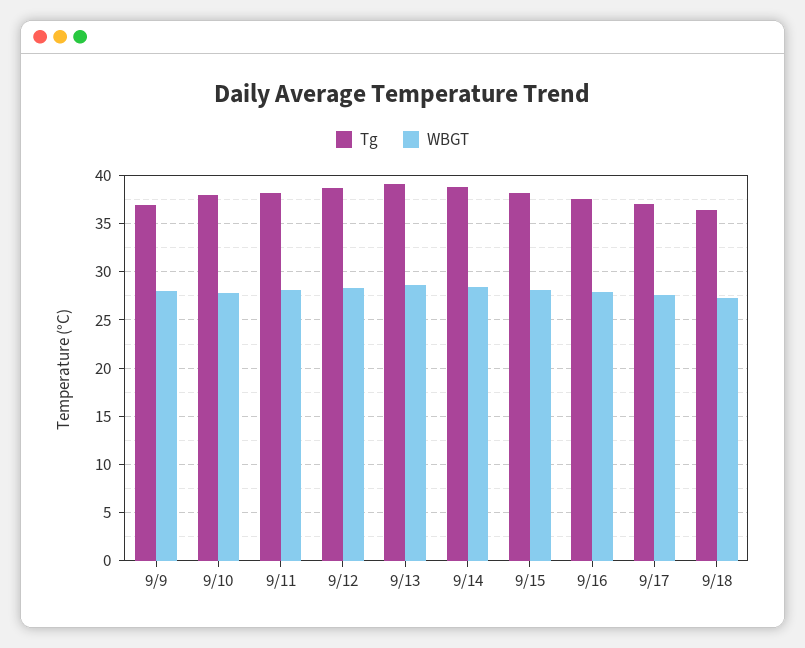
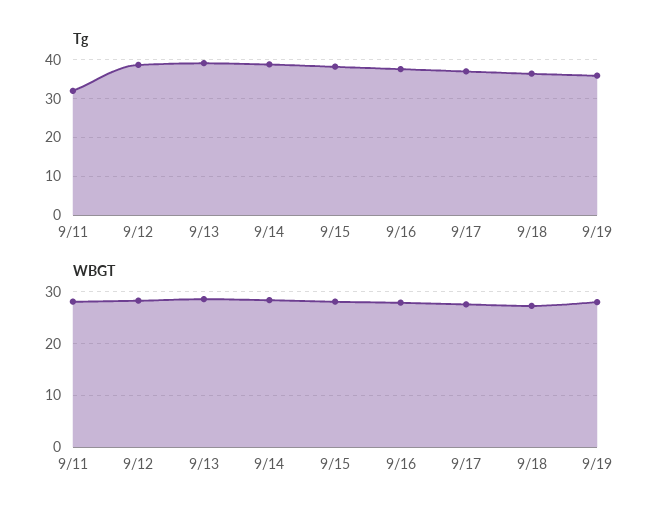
Tg, 9/9: 37 -> none
WBGT, 9/9: 28 -> none
Tg, 9/10: 38 -> none
WBGT, 9/10: 28 -> none
Tg, 9/11: 38 -> 32
Tg, 9/19: none -> 36
WBGT, 9/19: none -> 28

